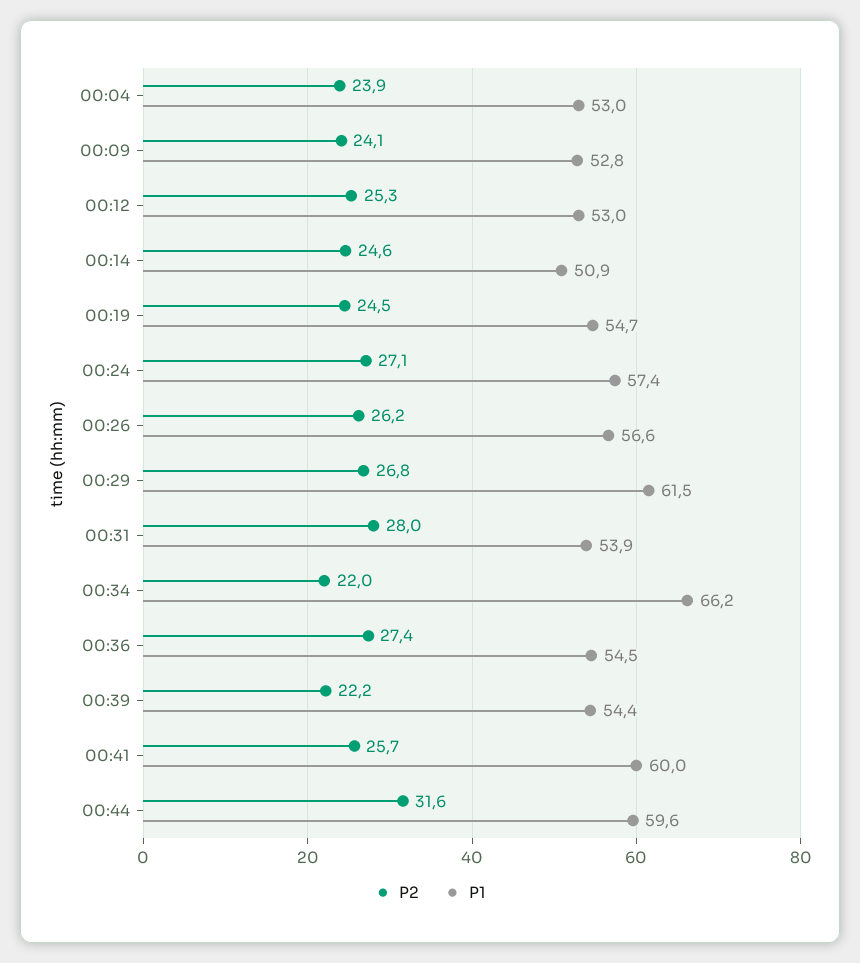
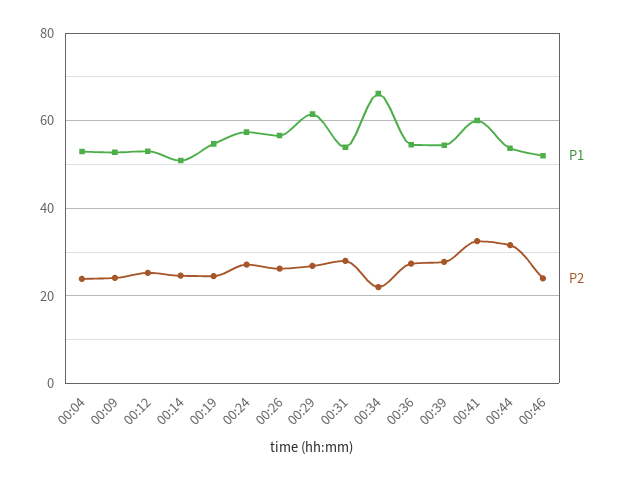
P2, 00:39: 22.2 -> 28
P2, 00:41: 25.7 -> 32
P1, 00:44: 59.6 -> 54
P1, 00:46: none -> 52
P2, 00:46: none -> 24

